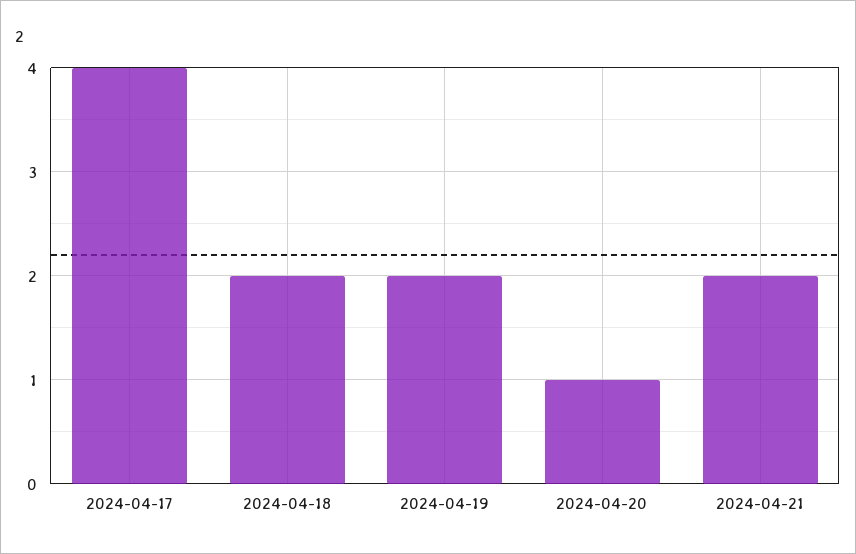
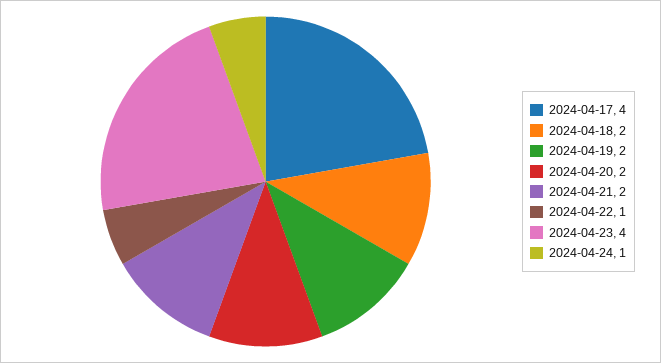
2024-04-20: 1 -> 2
2024-04-22: none -> 1
2024-04-23: none -> 4
2024-04-24: none -> 1

